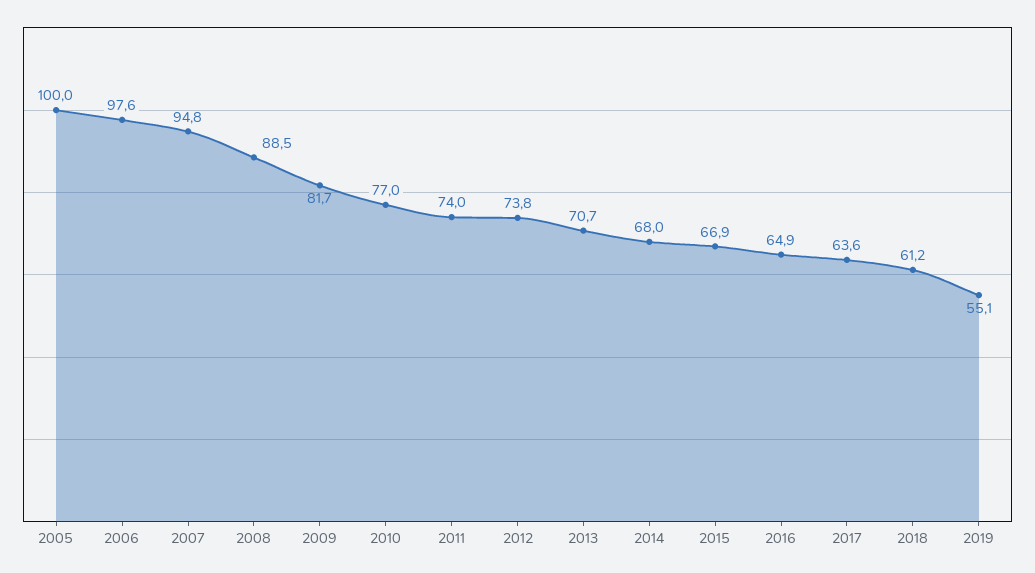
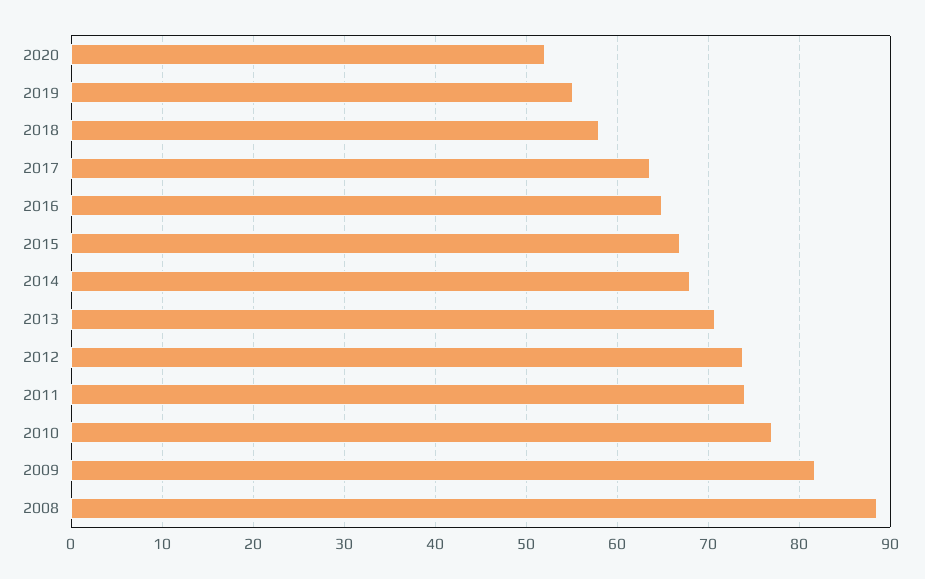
2005: 100 -> none
2006: 97.6 -> none
2007: 94.8 -> none
2018: 61.2 -> 58
2020: none -> 52

